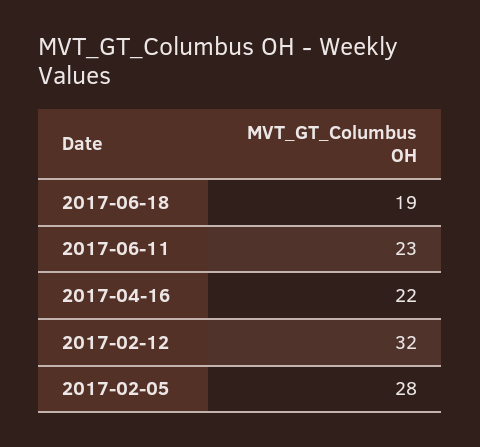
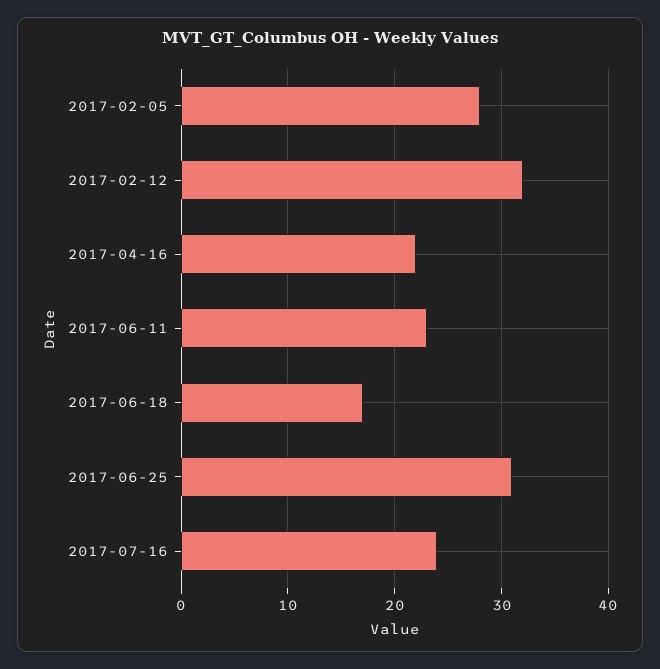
2017-06-18: 19 -> 17
2017-06-25: none -> 31
2017-07-16: none -> 24

